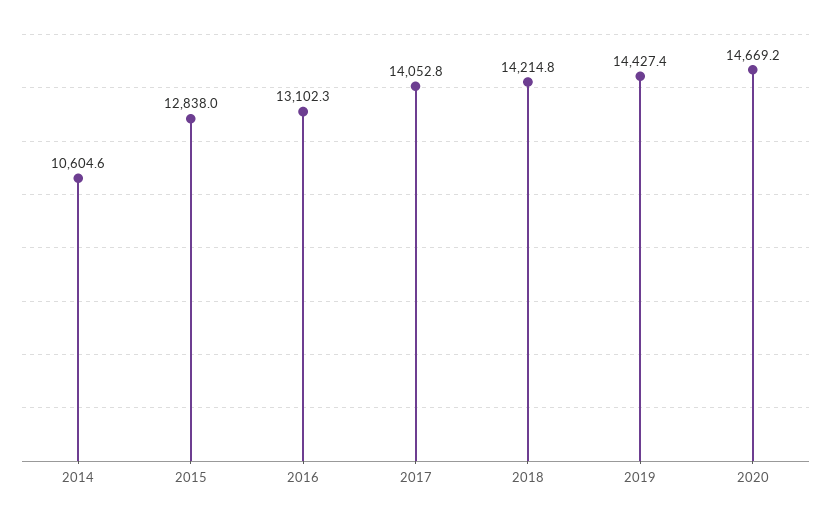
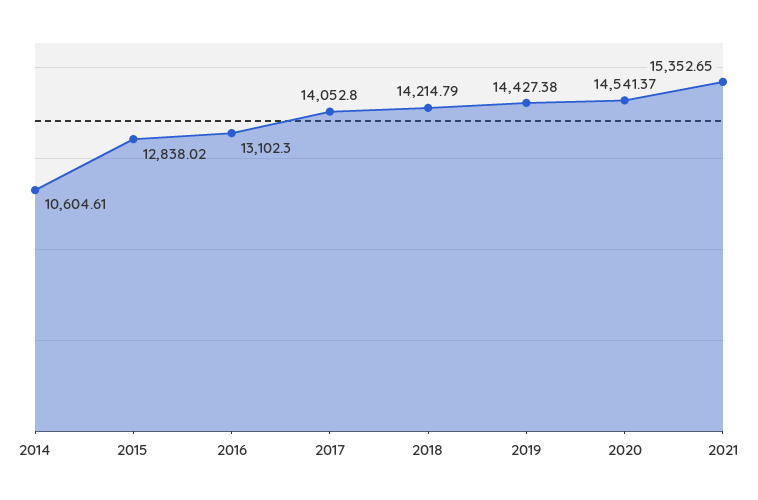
2020: 14669.2 -> 14541.37
2021: none -> 15352.65

